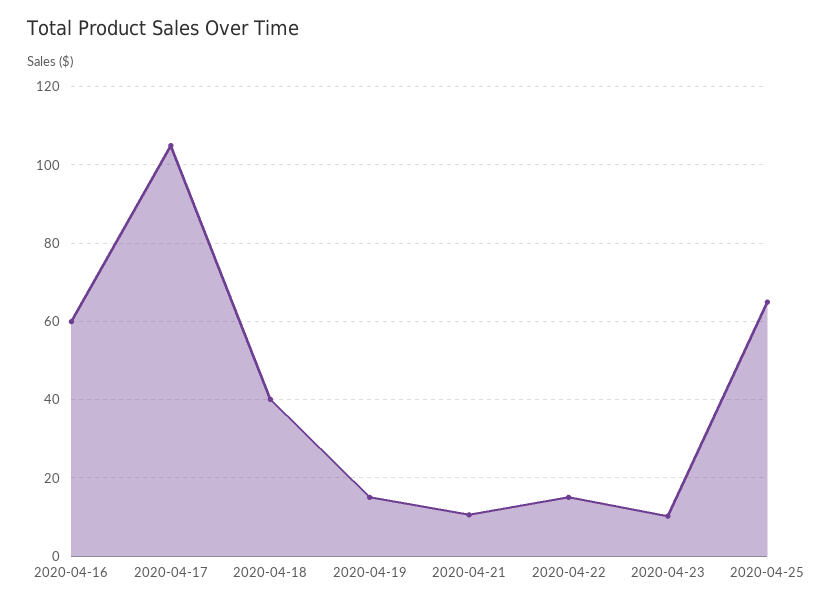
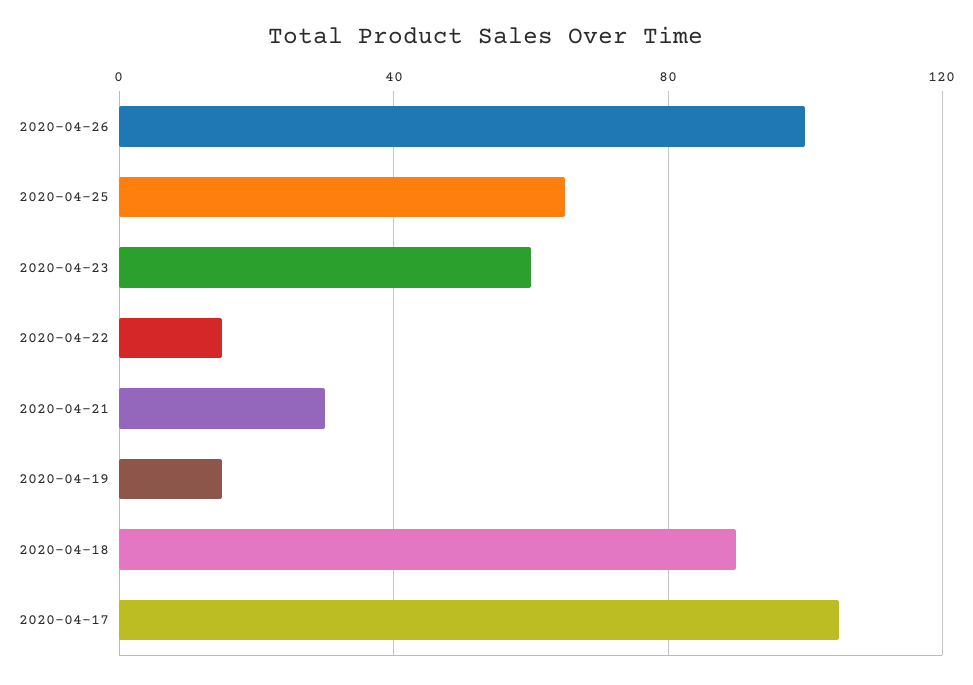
2020-04-16: 60 -> none
2020-04-18: 40 -> 90
2020-04-21: 10 -> 30
2020-04-23: 10 -> 60
2020-04-26: none -> 100

